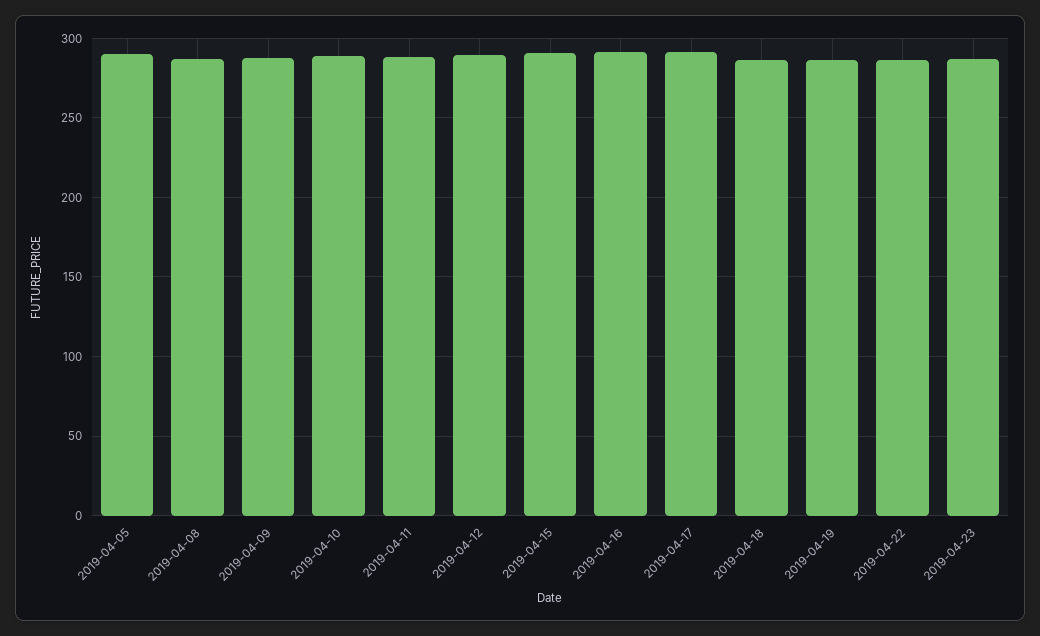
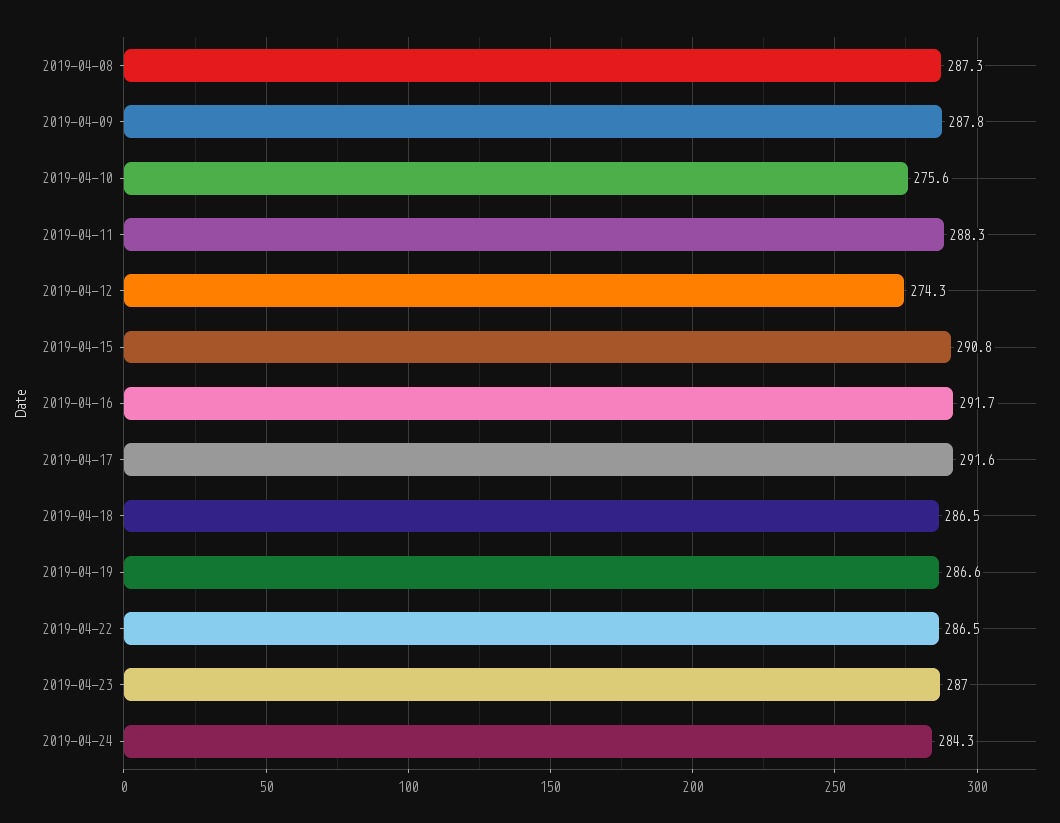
2019-04-05: 290 -> none
2019-04-10: 290 -> 275.6
2019-04-12: 290 -> 274.3
2019-04-24: none -> 284.3

